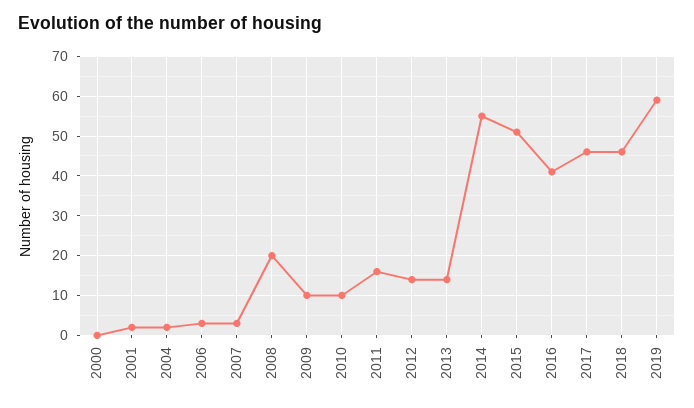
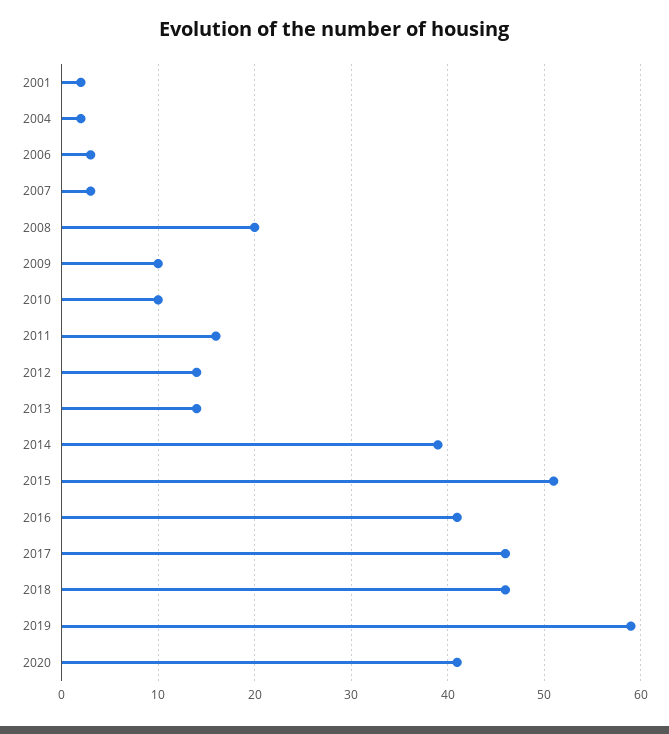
2000: 0 -> none
2014: 55 -> 39
2020: none -> 41

